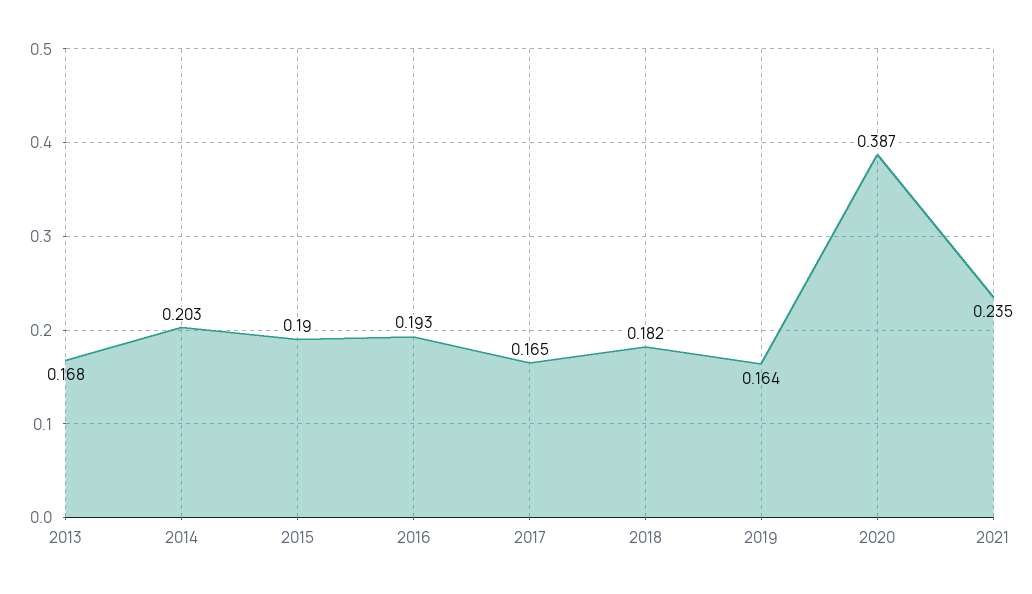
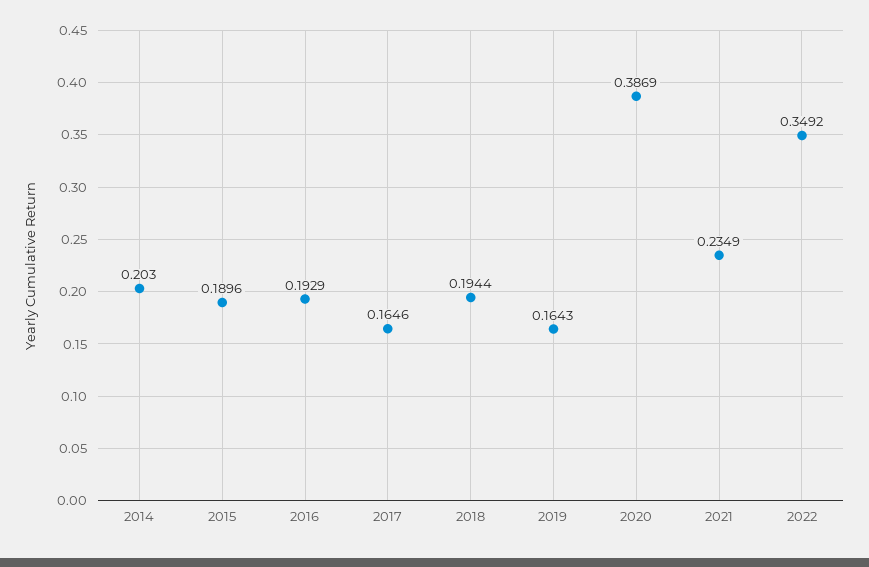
2013: 0.168 -> none
2018: 0.182 -> 0.1944
2022: none -> 0.3492

